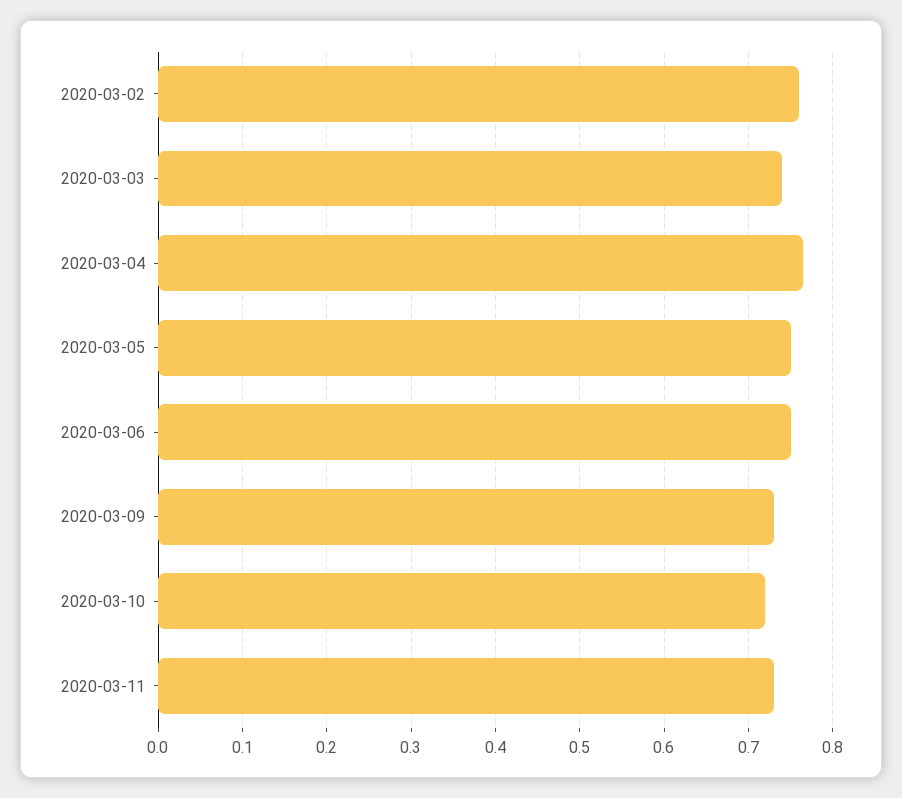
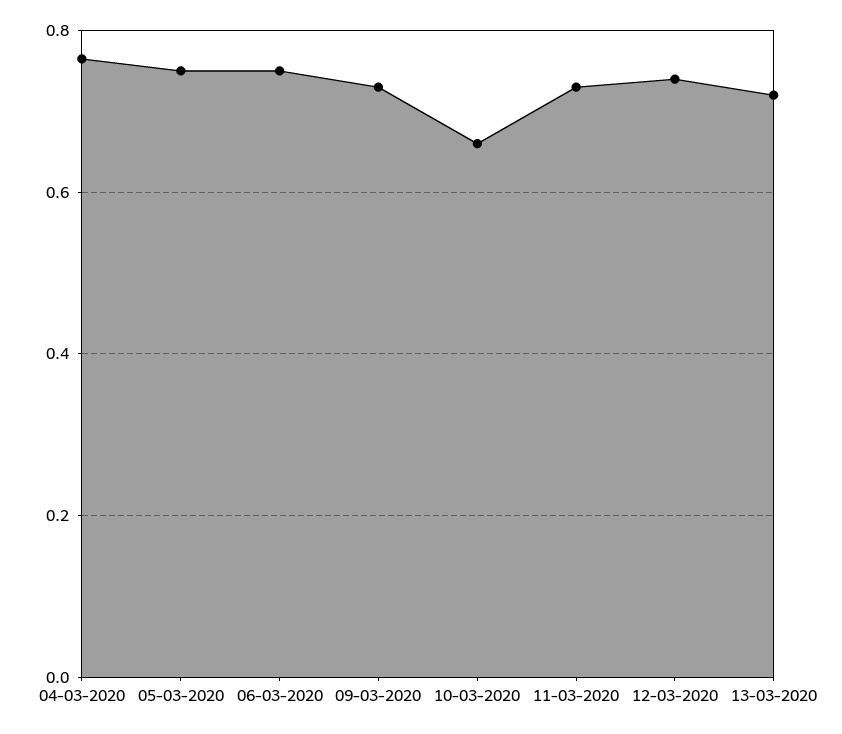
2020-03-02: 0.76 -> none
2020-03-03: 0.74 -> none
2020-03-10: 0.72 -> 0.66
12-03-2020: none -> 0.74
13-03-2020: none -> 0.72

